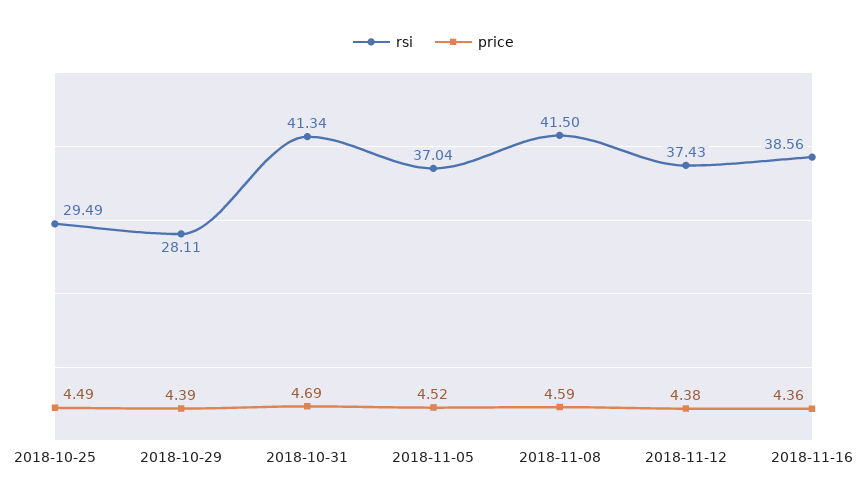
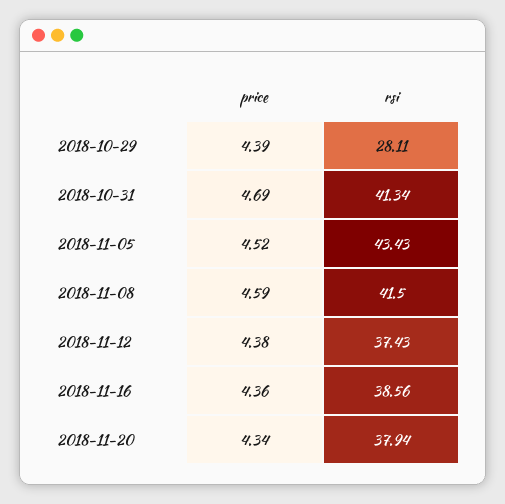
rsi, 2018-10-25: 29.49 -> none
price, 2018-10-25: 4.49 -> none
rsi, 2018-11-05: 37.04 -> 43.43
price, 2018-11-20: none -> 4.34
rsi, 2018-11-20: none -> 37.94

